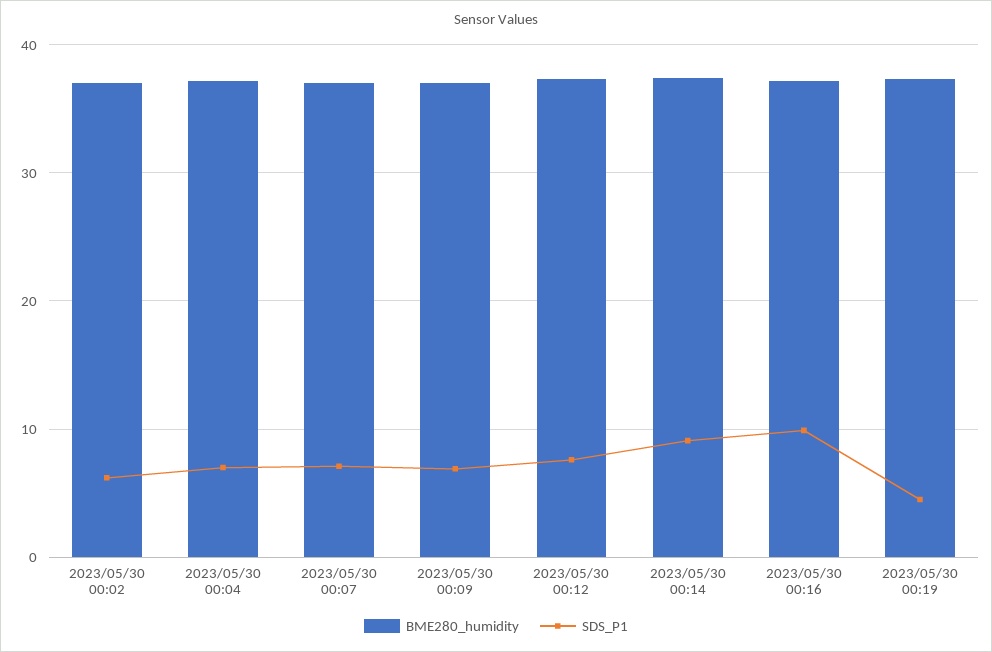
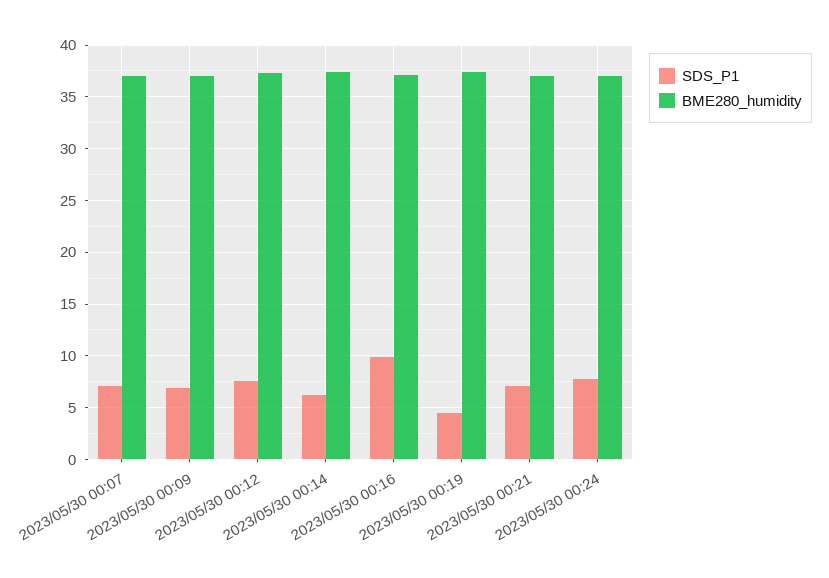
BME280_humidity, 2023/05/30 00:02: 37 -> none
SDS_P1, 2023/05/30 00:02: 6 -> none
BME280_humidity, 2023/05/30 00:04: 37 -> none
SDS_P1, 2023/05/30 00:04: 7 -> none
SDS_P1, 2023/05/30 00:14: 9 -> 6
SDS_P1, 2023/05/30 00:21: none -> 7
BME280_humidity, 2023/05/30 00:21: none -> 37
SDS_P1, 2023/05/30 00:24: none -> 8
BME280_humidity, 2023/05/30 00:24: none -> 37

